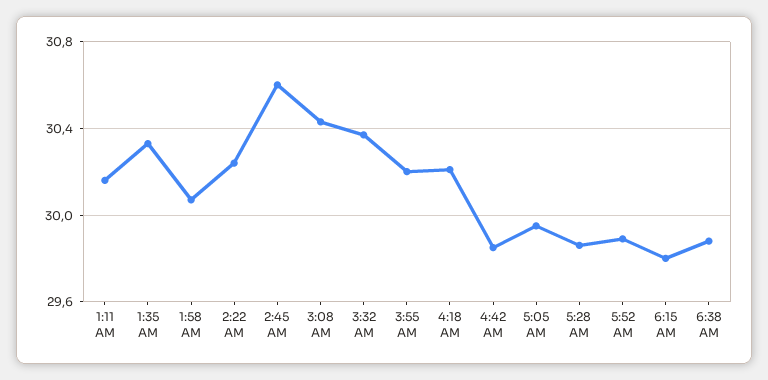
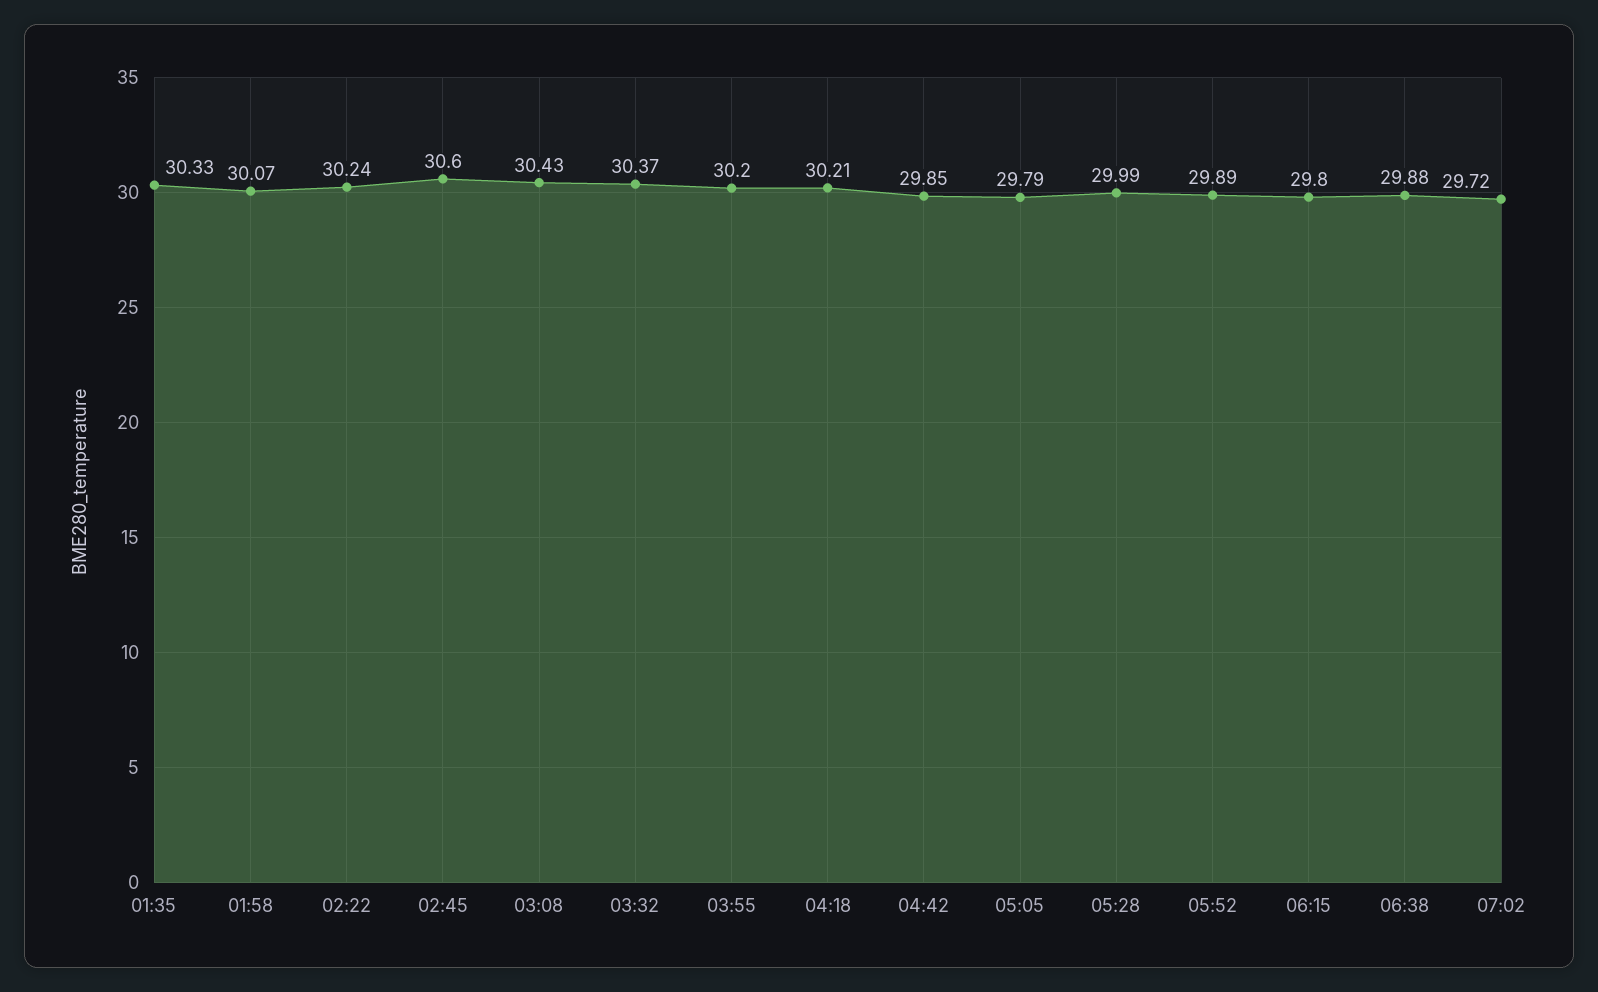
1:11 AM: 30.15 -> none
5:05 AM: 29.95 -> 29.79
5:28 AM: 29.85 -> 29.99
07:02: none -> 29.72

